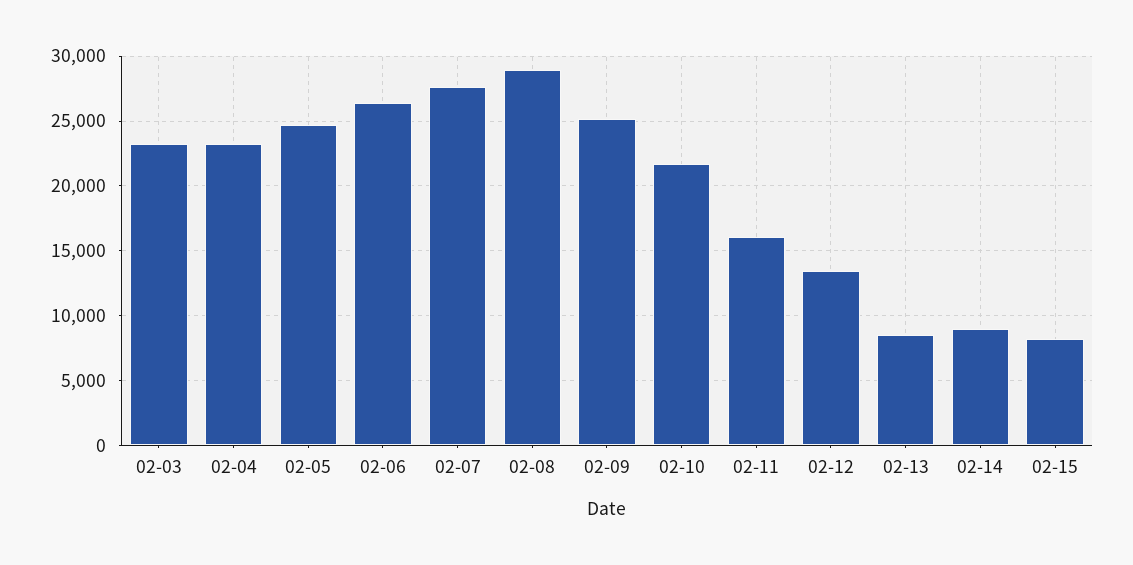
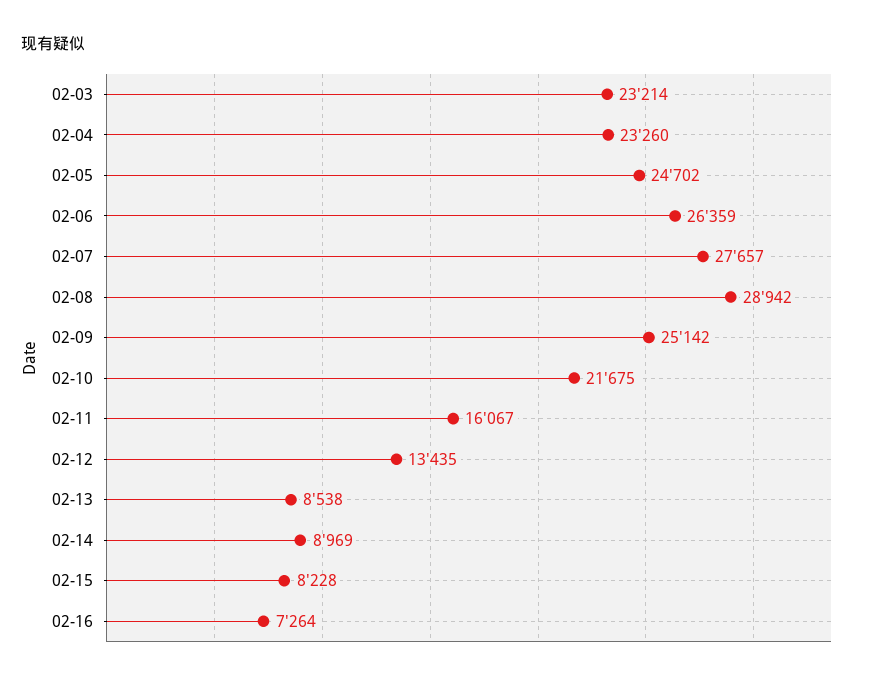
02-16: none -> 7264

